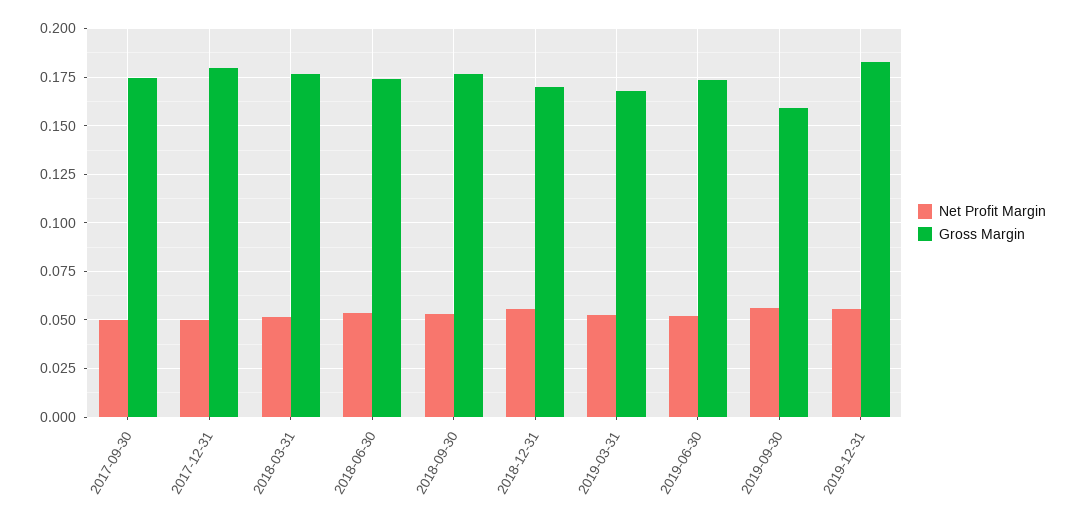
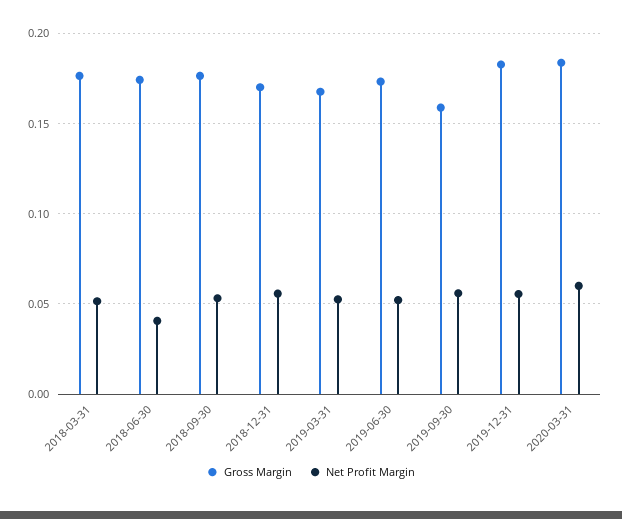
Net Profit Margin, 2017-09-30: 0.05 -> none
Gross Margin, 2017-09-30: 0.175 -> none
Net Profit Margin, 2017-12-31: 0.05 -> none
Gross Margin, 2017-12-31: 0.18 -> none
Net Profit Margin, 2018-06-30: 0.055 -> 0.04
Gross Margin, 2020-03-31: none -> 0.185
Net Profit Margin, 2020-03-31: none -> 0.06

